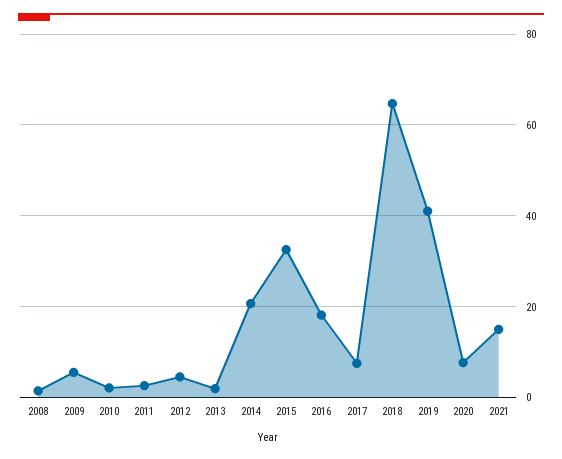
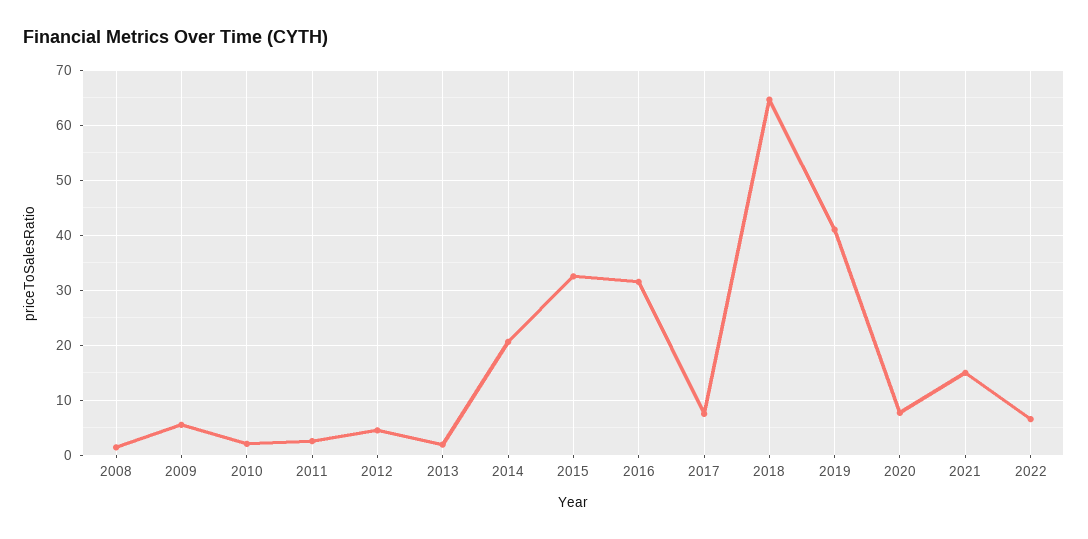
2016: 18 -> 32
2022: none -> 6

